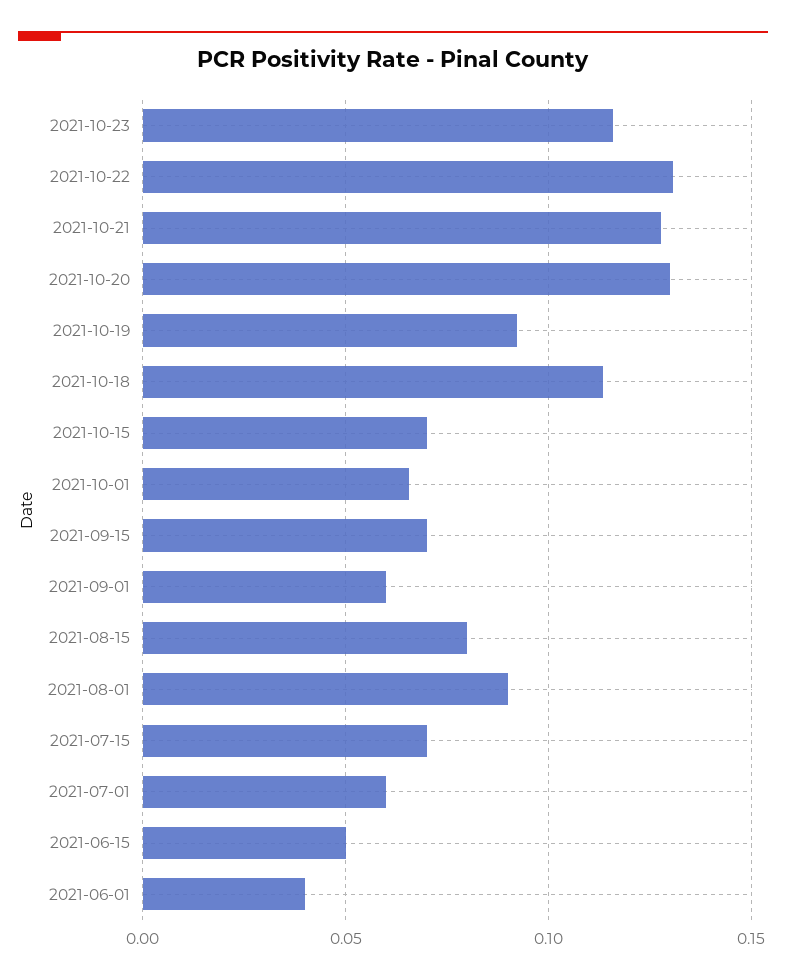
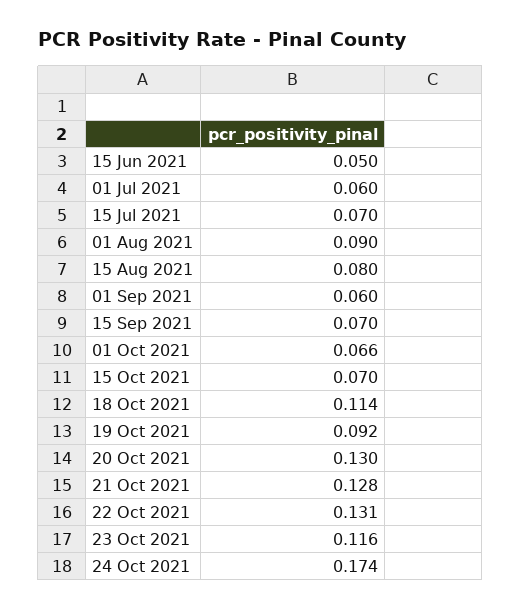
2021-06-01: 0.04 -> none
24 Oct 2021: none -> 0.174

